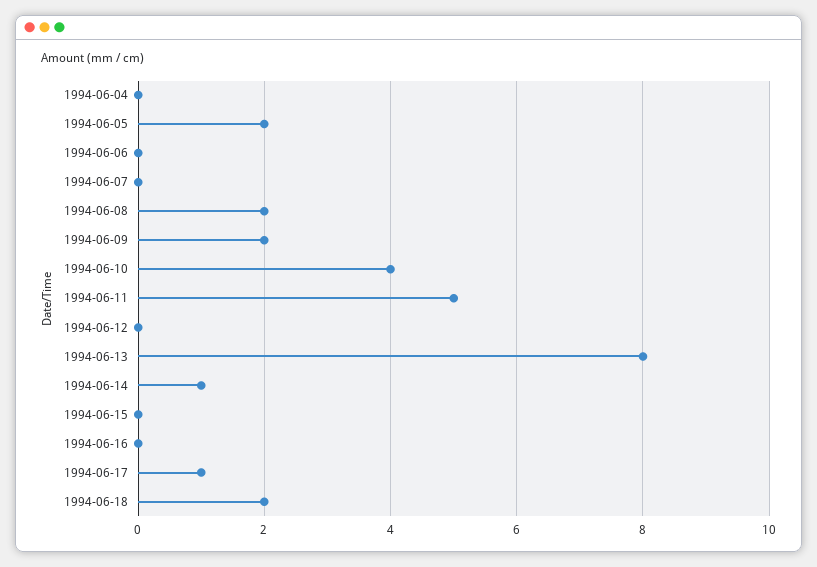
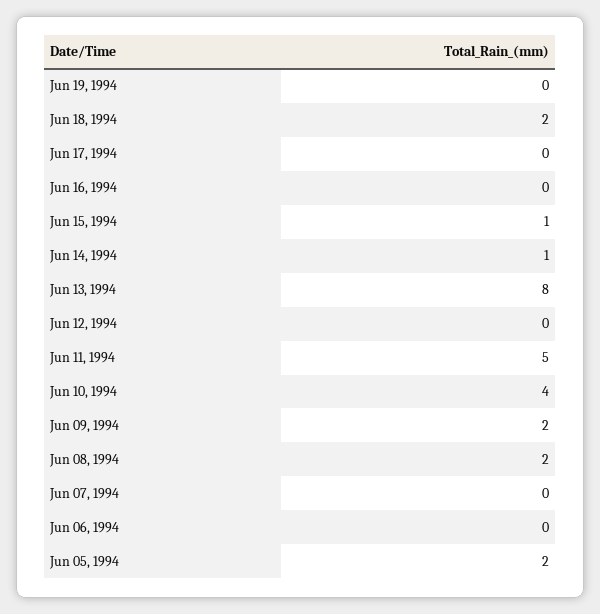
1994-06-04: 0 -> none
1994-06-15: 0 -> 1
1994-06-17: 1 -> 0
Jun 19, 1994: none -> 0

